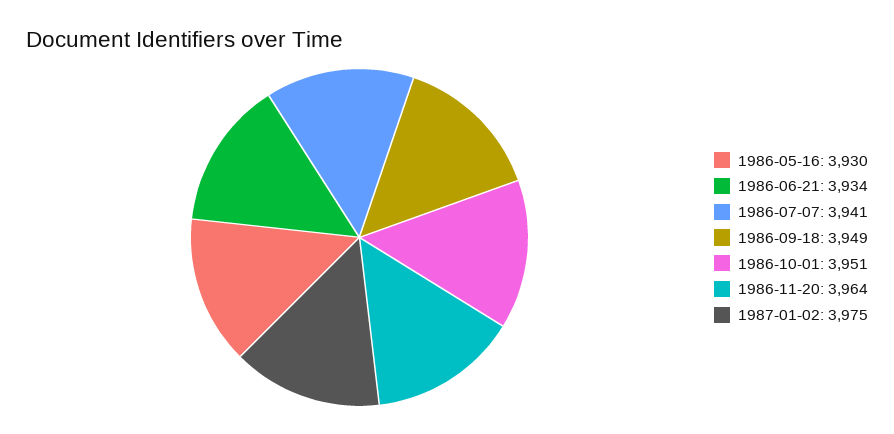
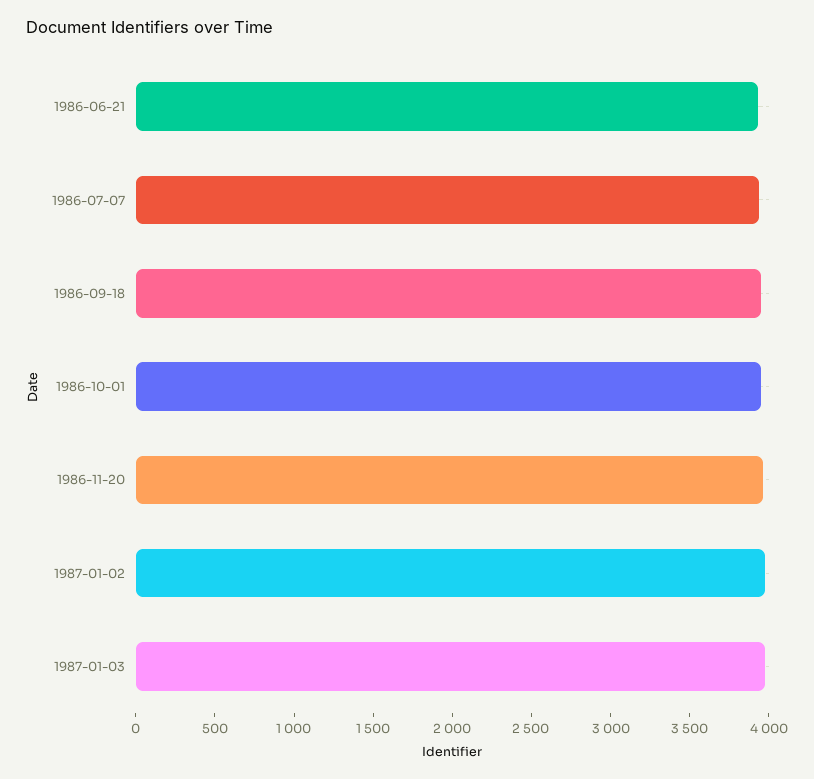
1986-05-16: 3930 -> none
1987-01-03: none -> 4000

